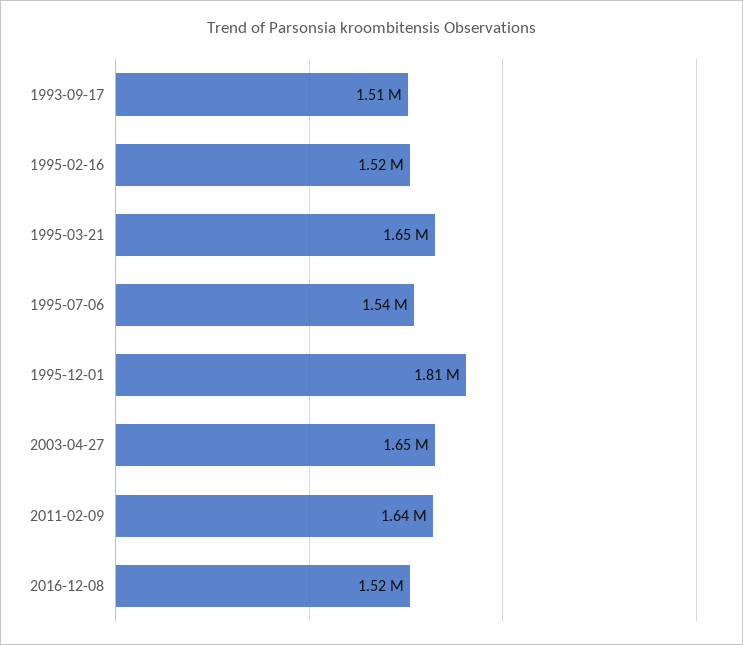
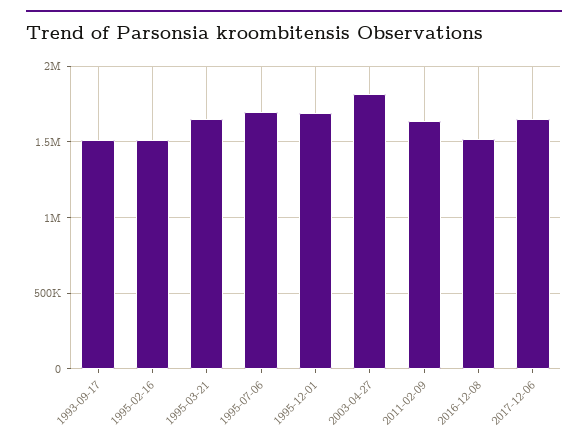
1995-07-06: 1540000 -> 1700000
1995-12-01: 1810000 -> 1700000
2003-04-27: 1650000 -> 1800000
2017-12-06: none -> 1650000

